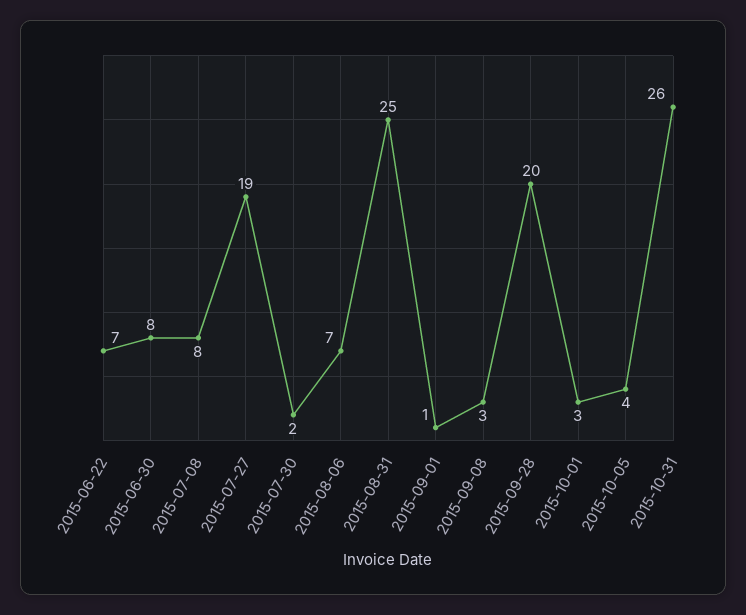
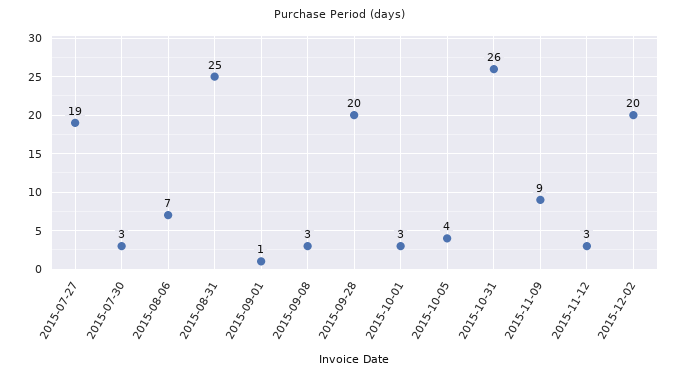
2015-06-22: 7 -> none
2015-06-30: 8 -> none
2015-07-08: 8 -> none
2015-07-30: 2 -> 3
2015-11-09: none -> 9
2015-11-12: none -> 3
2015-12-02: none -> 20

